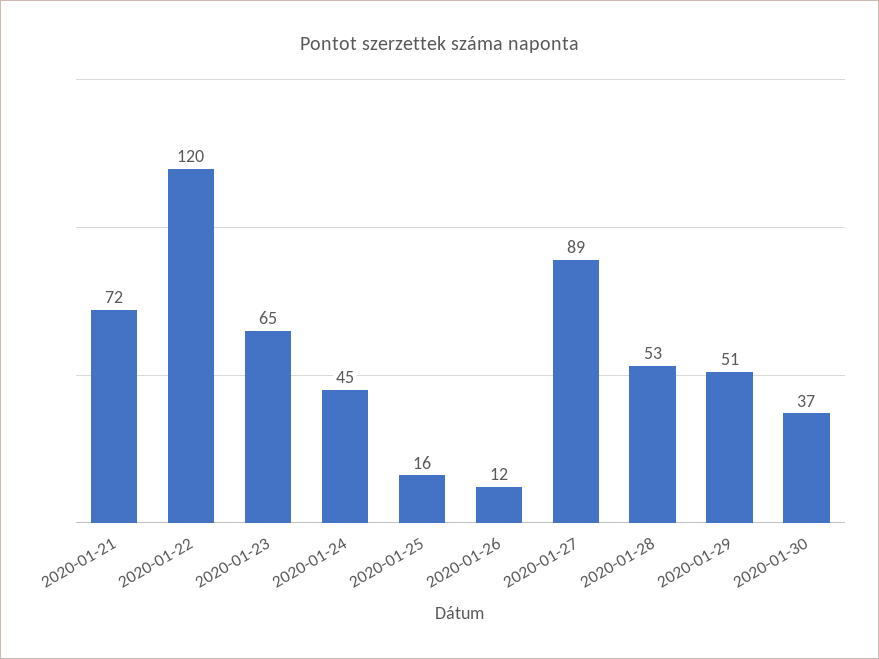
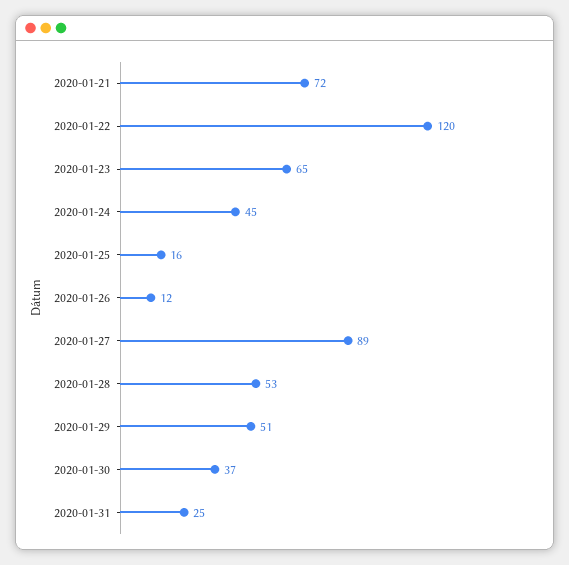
2020-01-31: none -> 25

